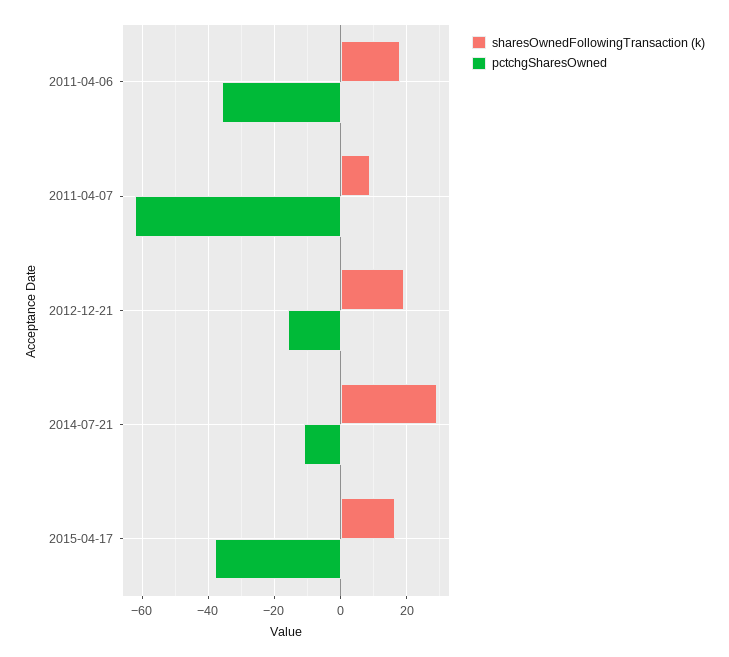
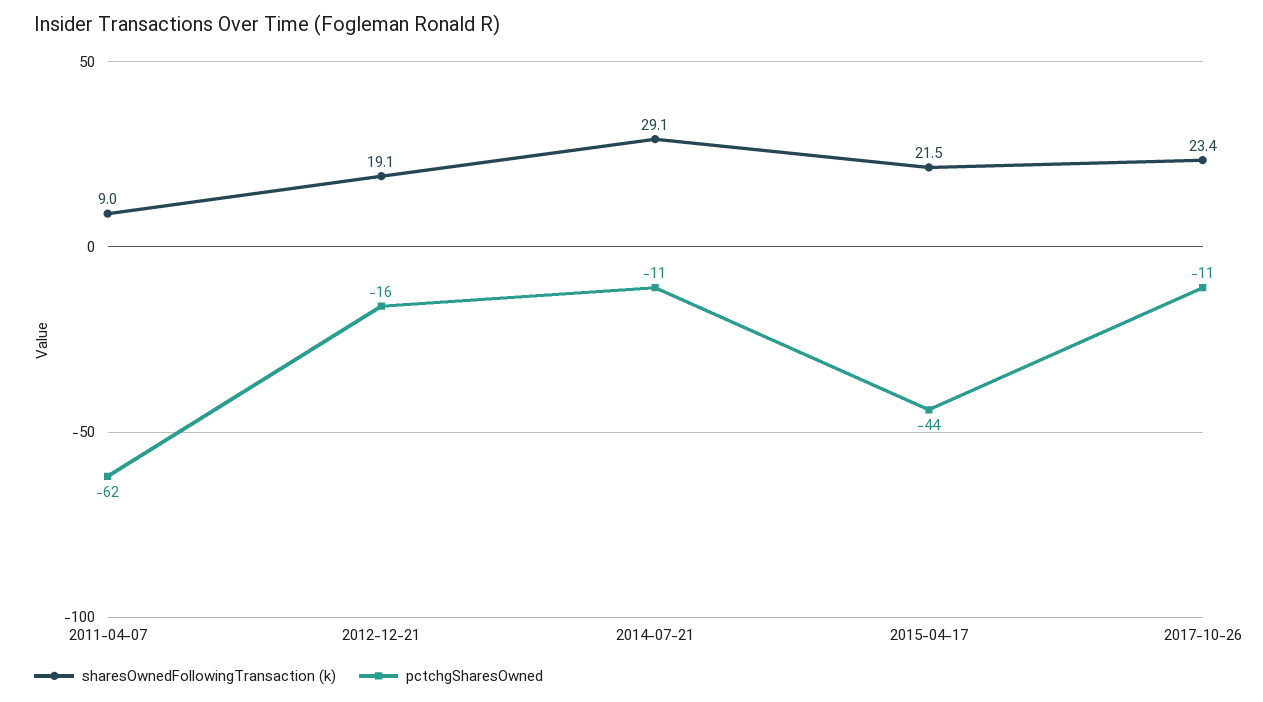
sharesOwnedFollowingTransaction (k), 2011-04-06: 18 -> none
pctchgSharesOwned, 2011-04-06: -36 -> none
sharesOwnedFollowingTransaction (k), 2015-04-17: 16 -> 21.5
pctchgSharesOwned, 2015-04-17: -38 -> -44
sharesOwnedFollowingTransaction (k), 2017-10-26: none -> 23.4
pctchgSharesOwned, 2017-10-26: none -> -11

